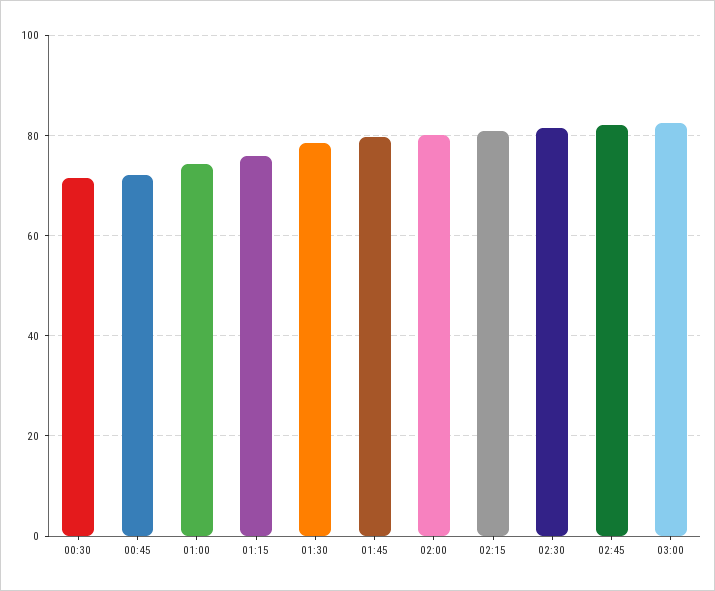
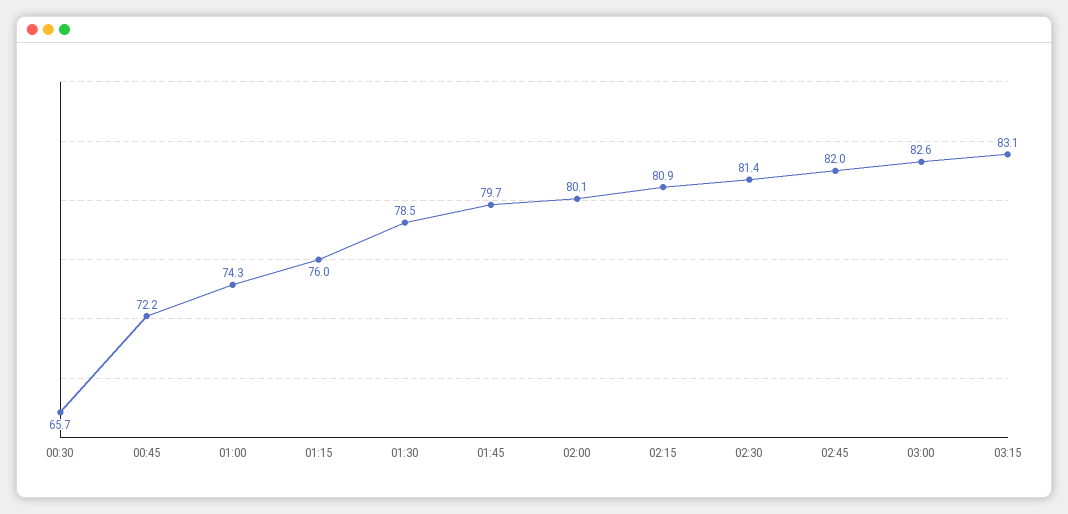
00:30: 72 -> 65.7
03:15: none -> 83.1

